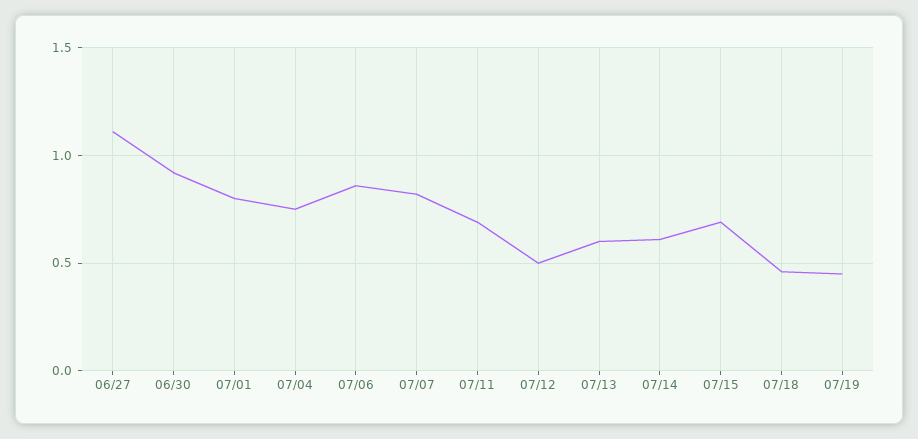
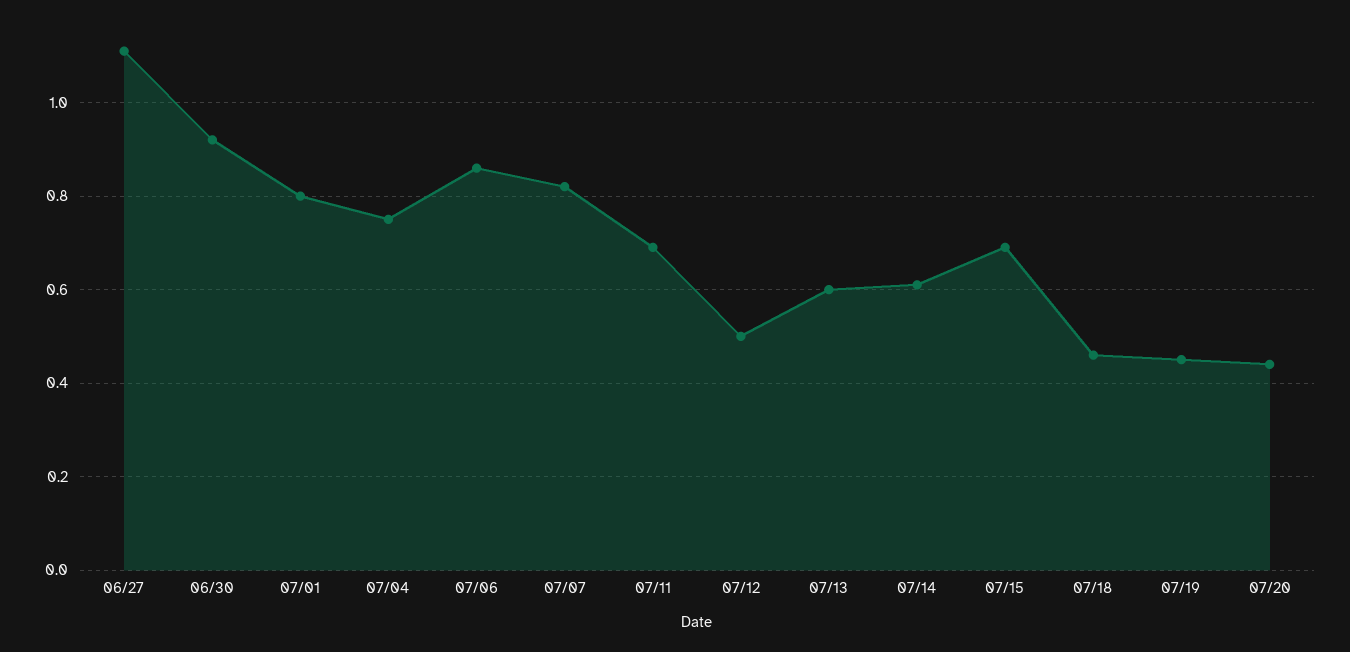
07/20: none -> 0.45

